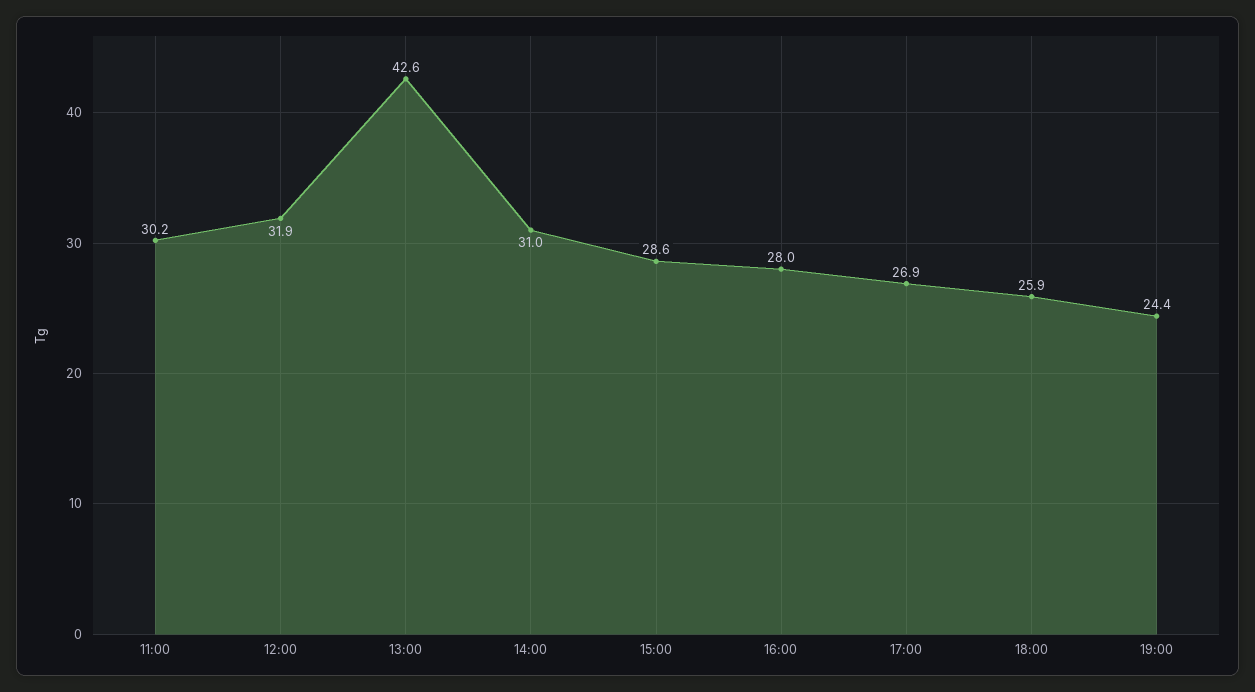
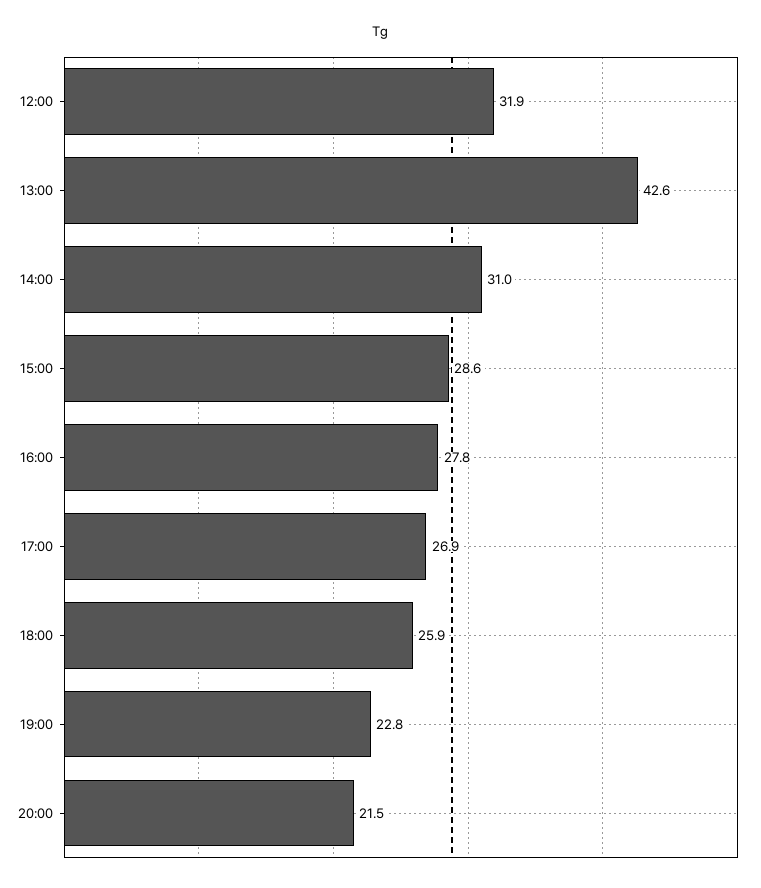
11:00: 30.2 -> none
16:00: 28 -> 27.8
19:00: 24.4 -> 22.8
20:00: none -> 21.5

